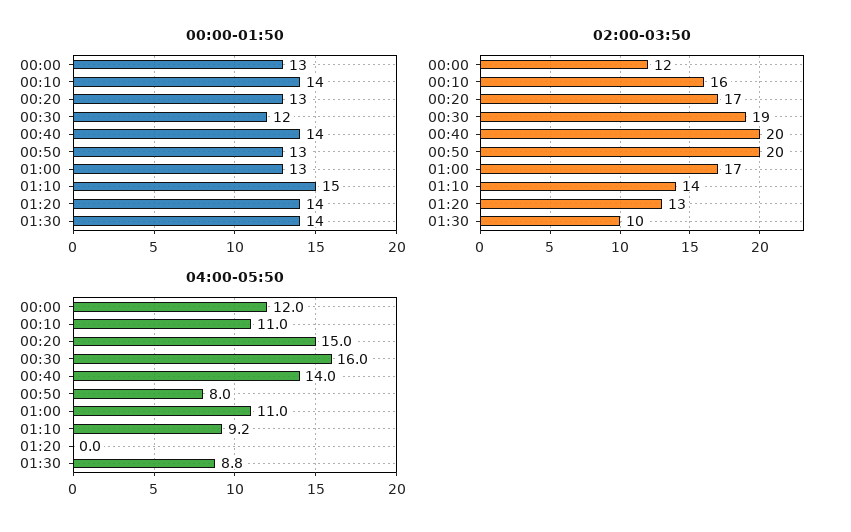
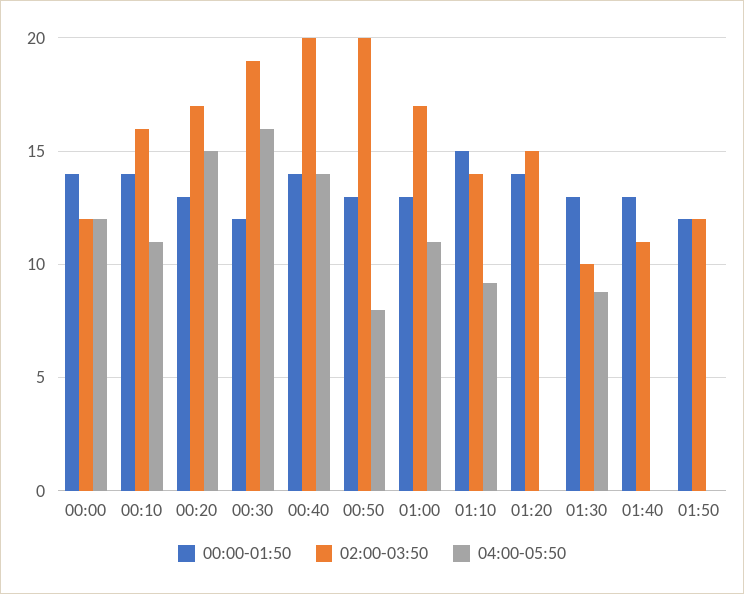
00:00-01:50, 00:00: 13 -> 14
00:00-01:50, 01:30: 14 -> 13
02:00-03:50, 01:20: 13 -> 15
00:00-01:50, 01:40: none -> 13
02:00-03:50, 01:40: none -> 11
04:00-05:50, 01:40: none -> 0
00:00-01:50, 01:50: none -> 12
02:00-03:50, 01:50: none -> 12
04:00-05:50, 01:50: none -> 0

